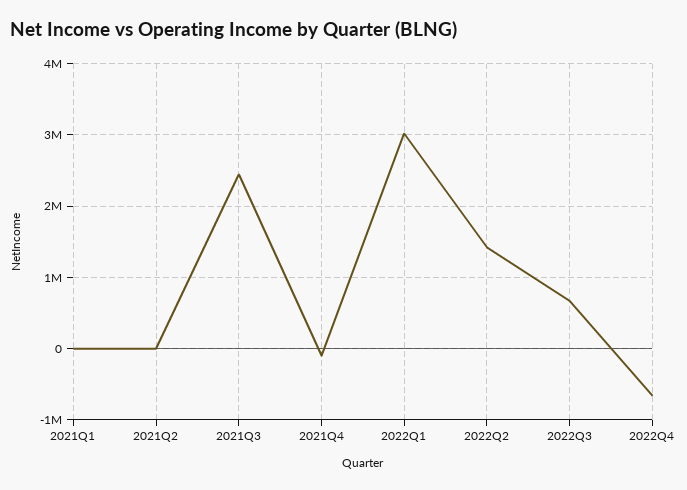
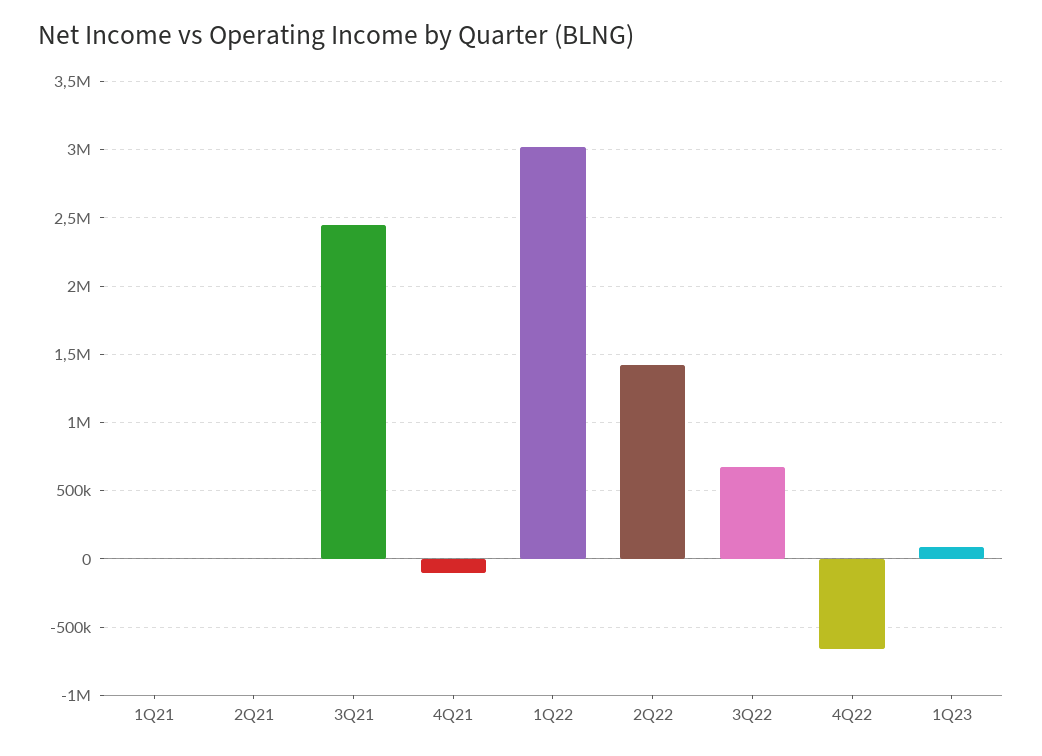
1Q23: none -> 100000

